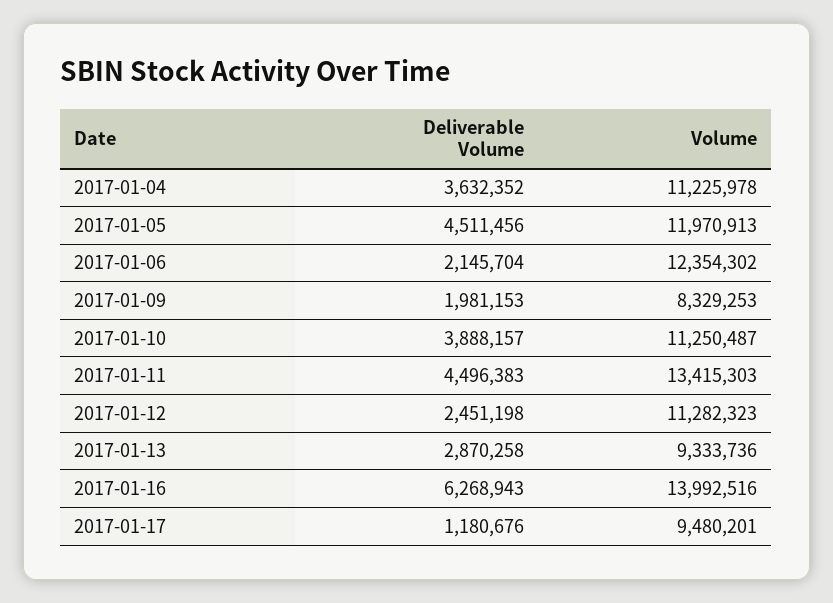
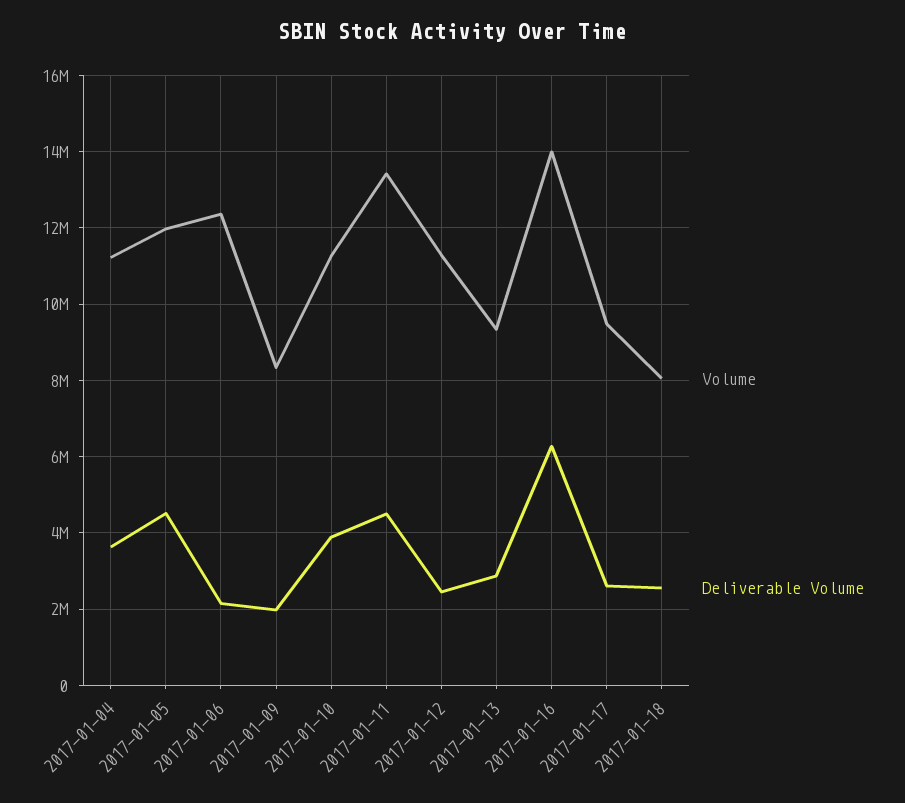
Deliverable Volume, 2017-01-17: 1180676 -> 2600000
Volume, 2017-01-18: none -> 8000000
Deliverable Volume, 2017-01-18: none -> 2600000

